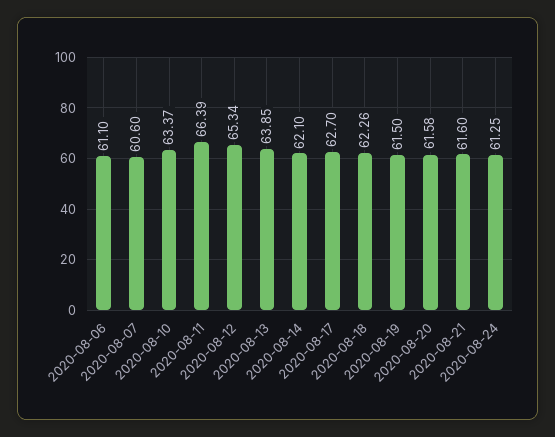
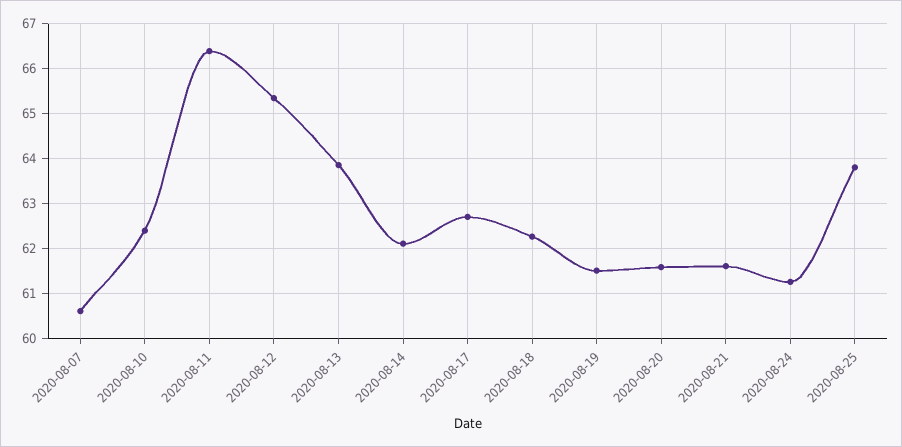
2020-08-06: 61.1 -> none
2020-08-10: 63.37 -> 62.4
2020-08-25: none -> 63.8

